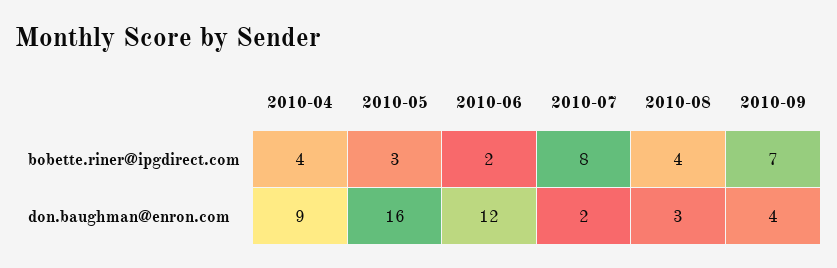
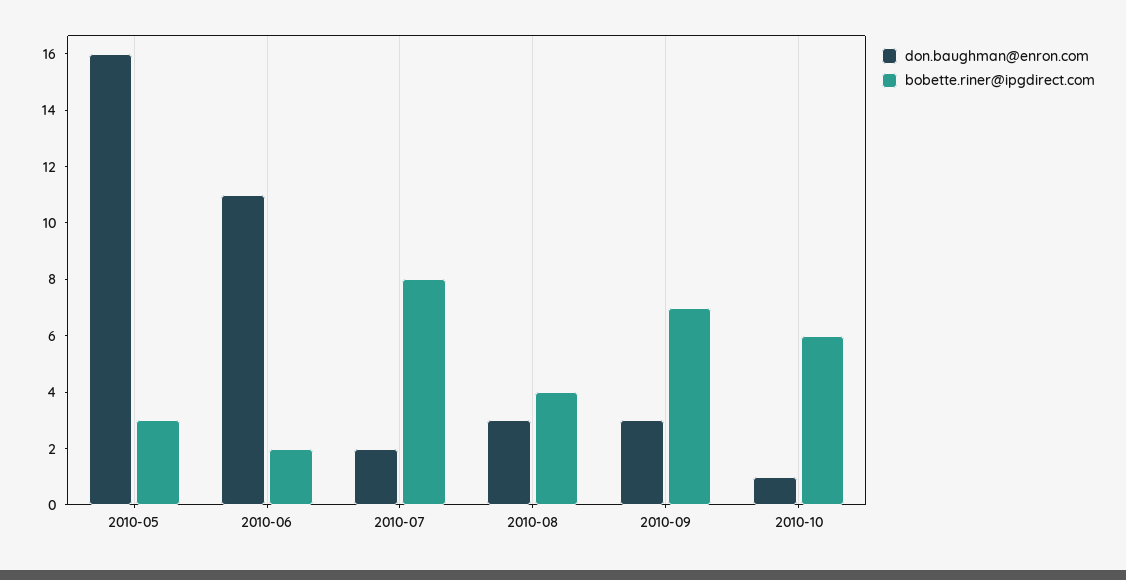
bobette.riner@ipgdirect.com, 2010-04: 4 -> none
don.baughman@enron.com, 2010-04: 9 -> none
don.baughman@enron.com, 2010-06: 12 -> 11
don.baughman@enron.com, 2010-09: 4 -> 3
don.baughman@enron.com, 2010-10: none -> 1
bobette.riner@ipgdirect.com, 2010-10: none -> 6

